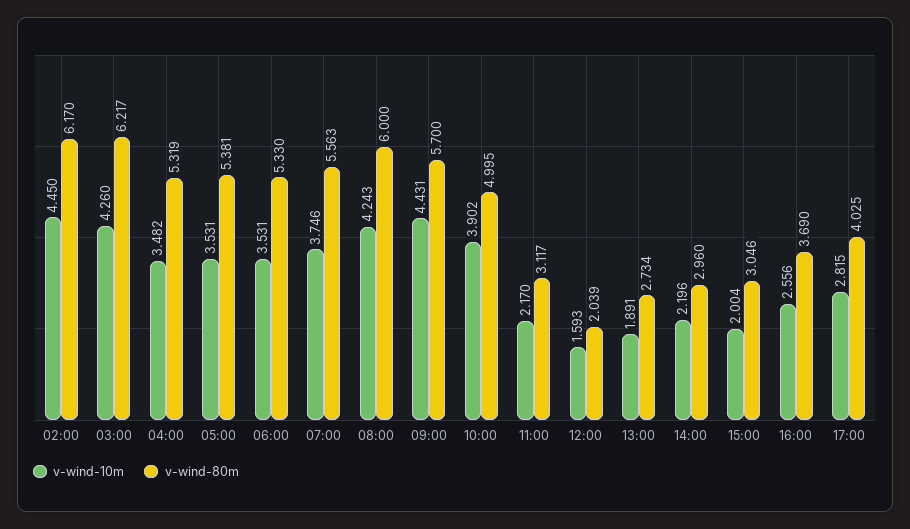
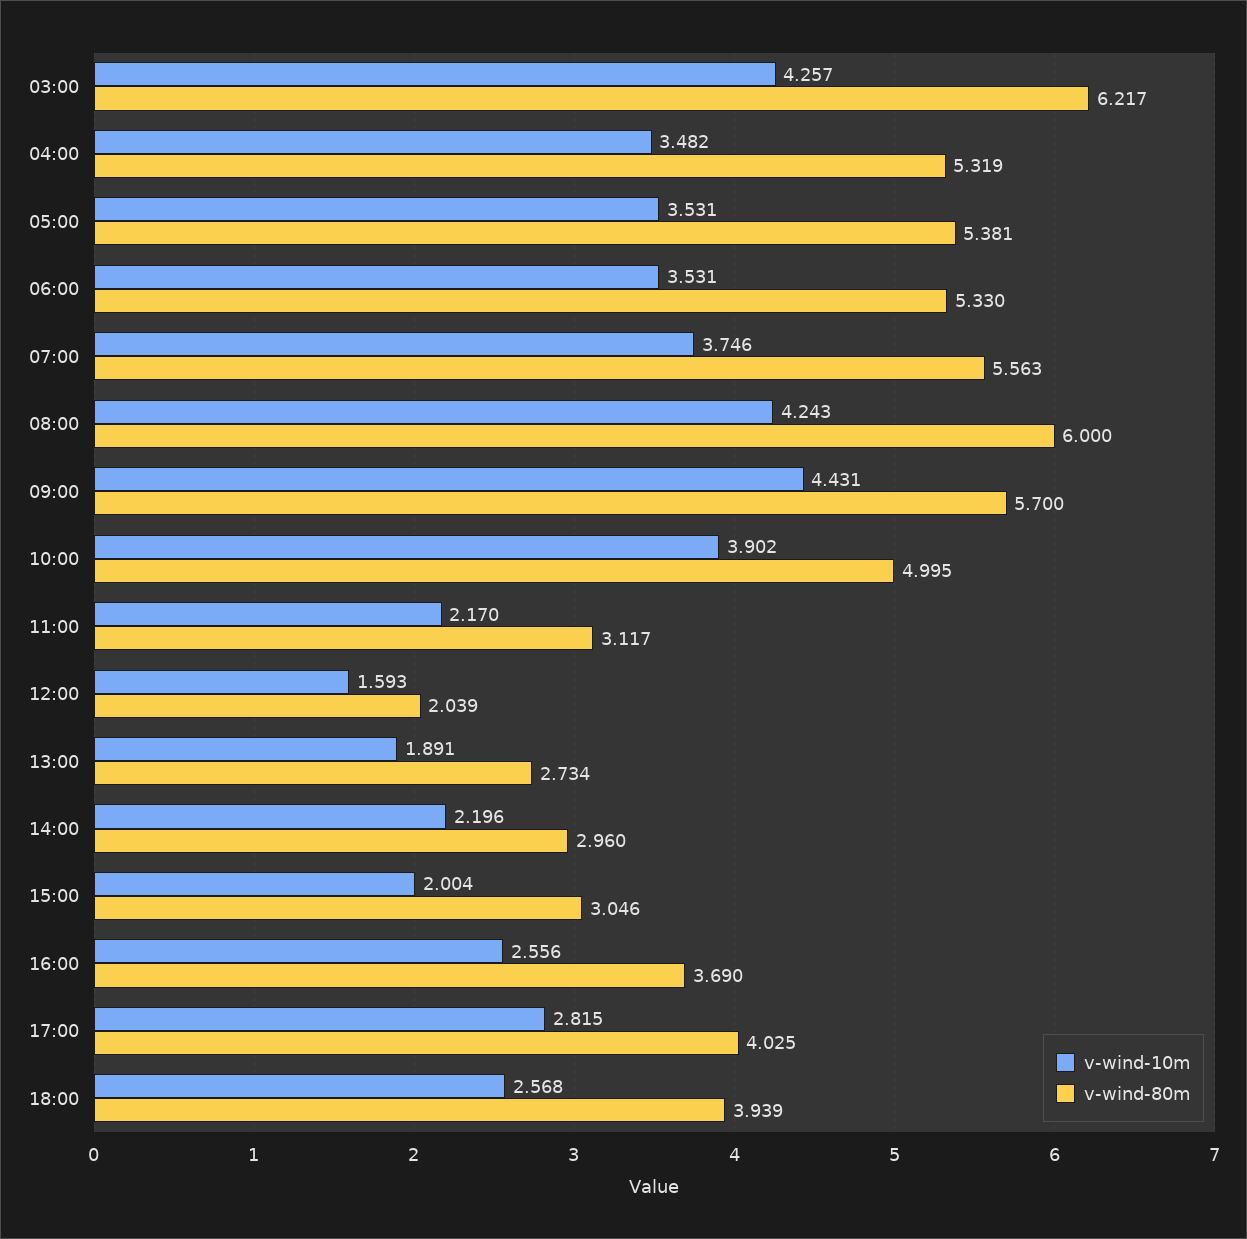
v-wind-10m, 02:00: 4.45 -> none
v-wind-80m, 02:00: 6.17 -> none
v-wind-10m, 03:00: 4.26 -> 4.257
v-wind-10m, 18:00: none -> 2.568
v-wind-80m, 18:00: none -> 3.939

